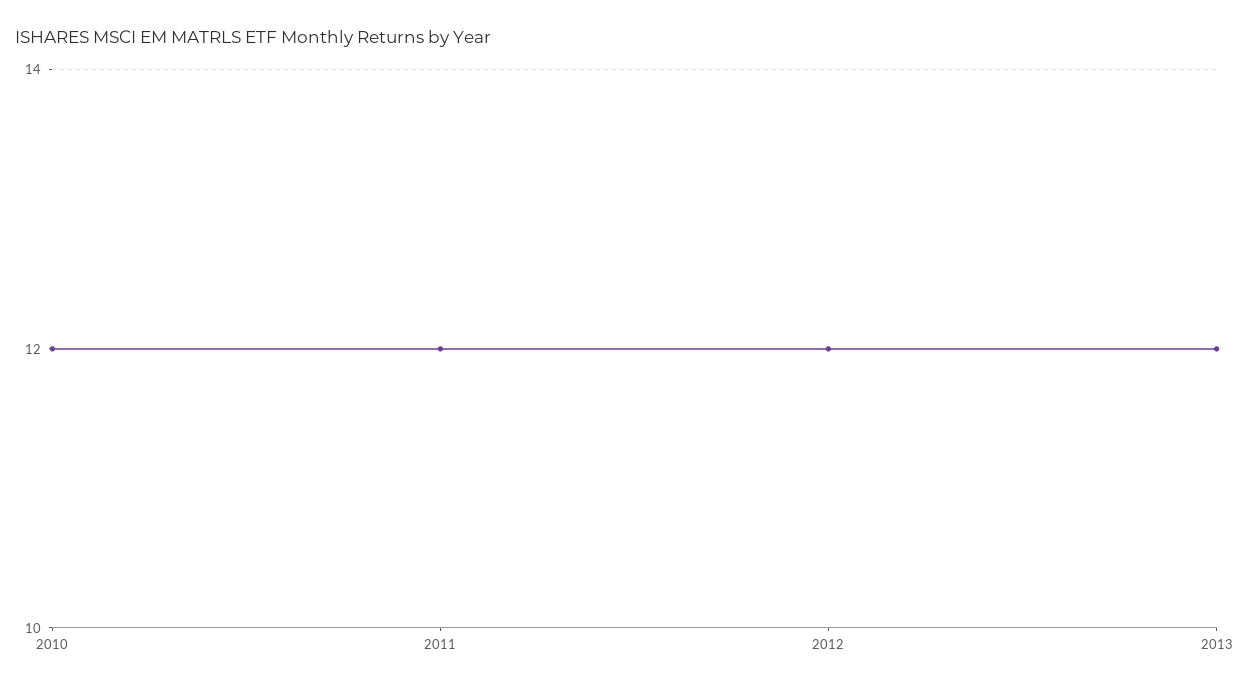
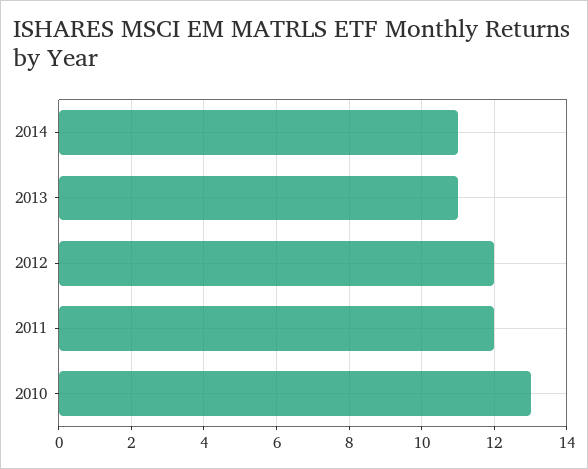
2010: 12 -> 13
2013: 12 -> 11
2014: none -> 11

